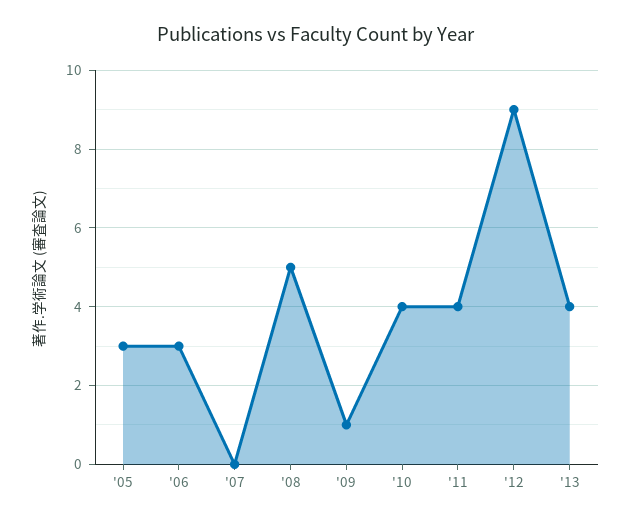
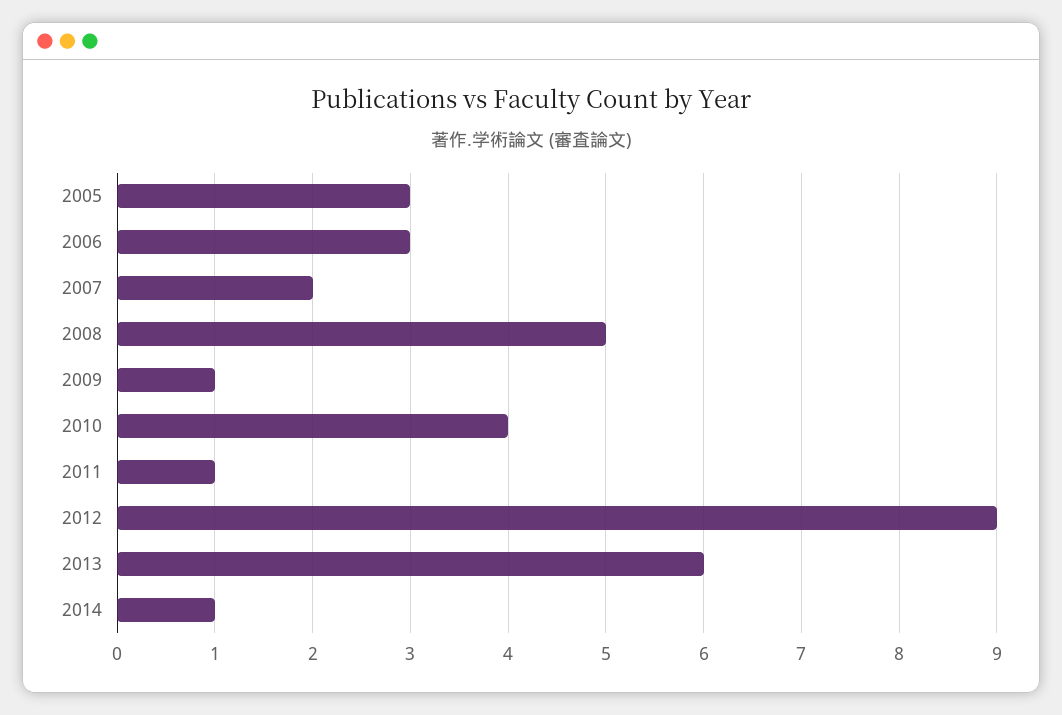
'07: 0 -> 2
'11: 4 -> 1
'13: 4 -> 6
2014: none -> 1

